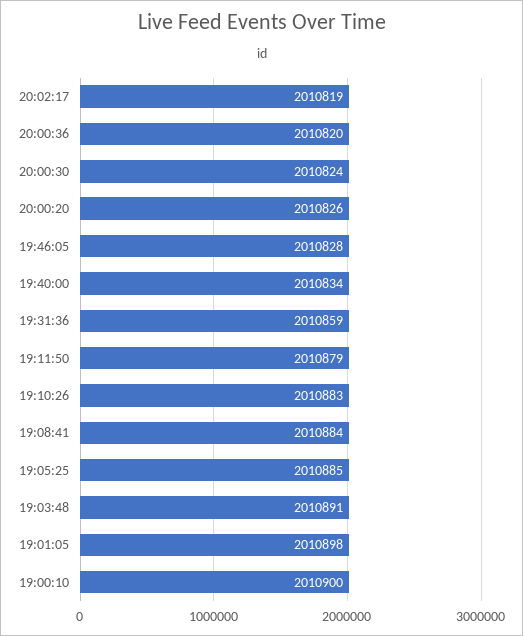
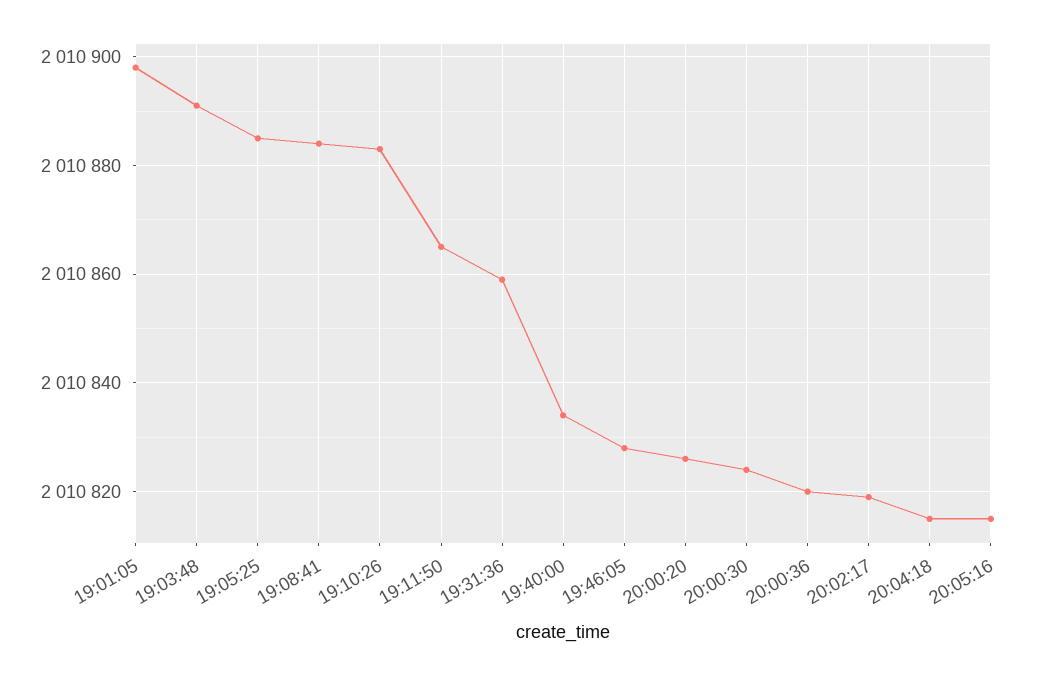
19:11:50: 2010879 -> 2010865
19:00:10: 2010900 -> none
20:04:18: none -> 2010815
20:05:16: none -> 2010815

